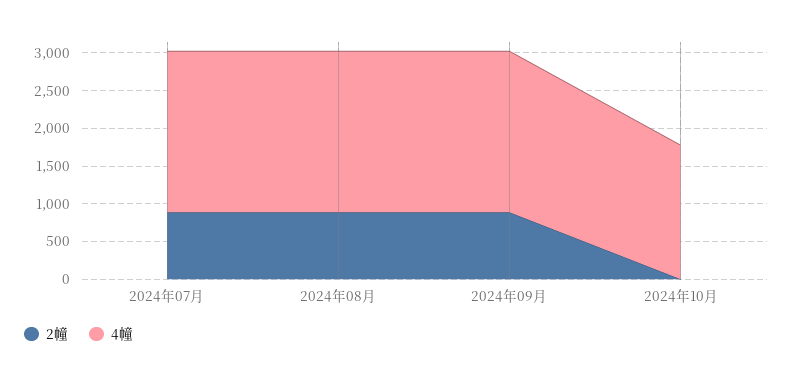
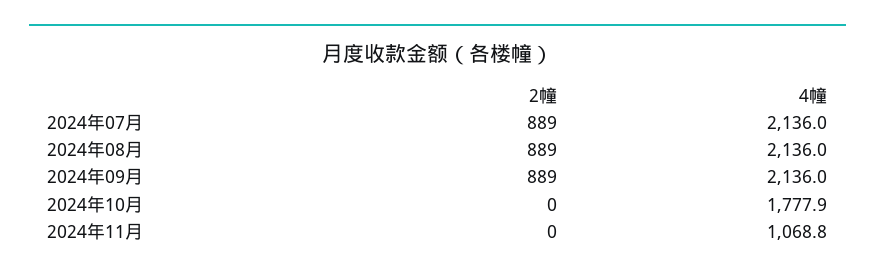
2幢, 2024年11月: none -> 0
4幢, 2024年11月: none -> 1068.8

